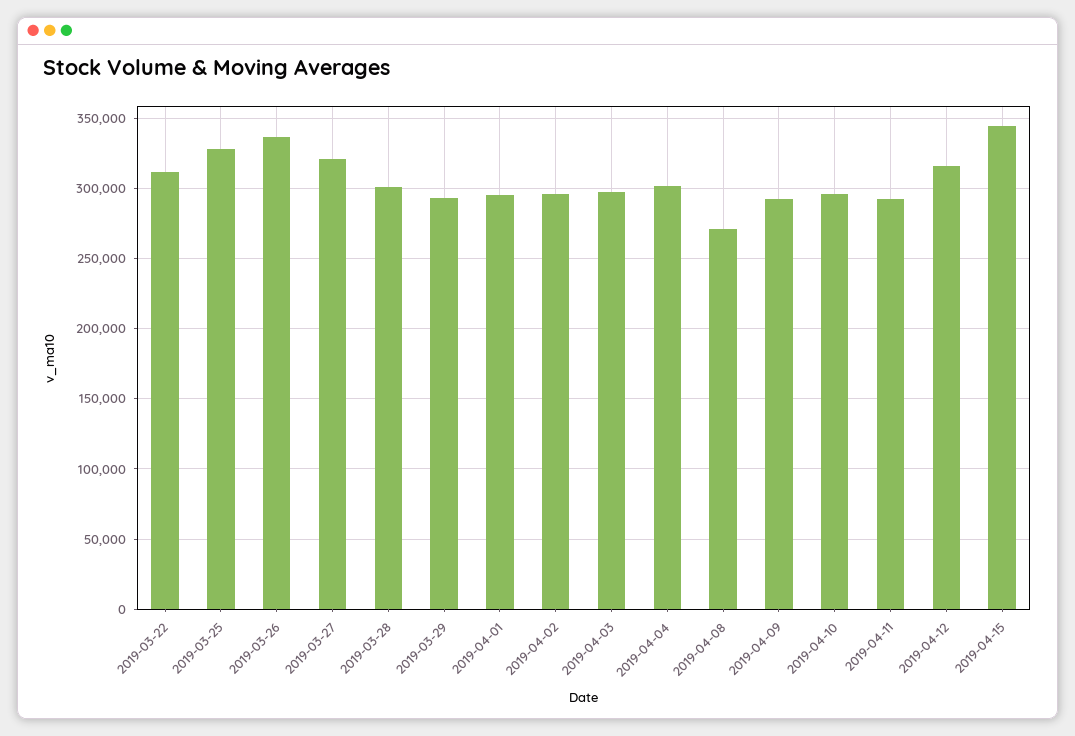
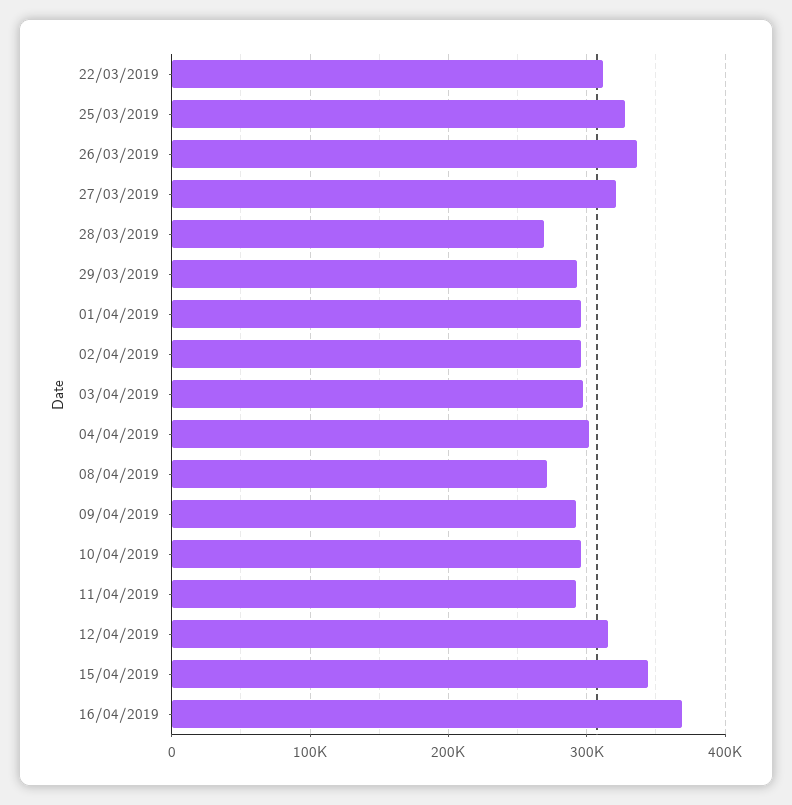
2019-03-28: 300000 -> 270000
16/04/2019: none -> 370000

